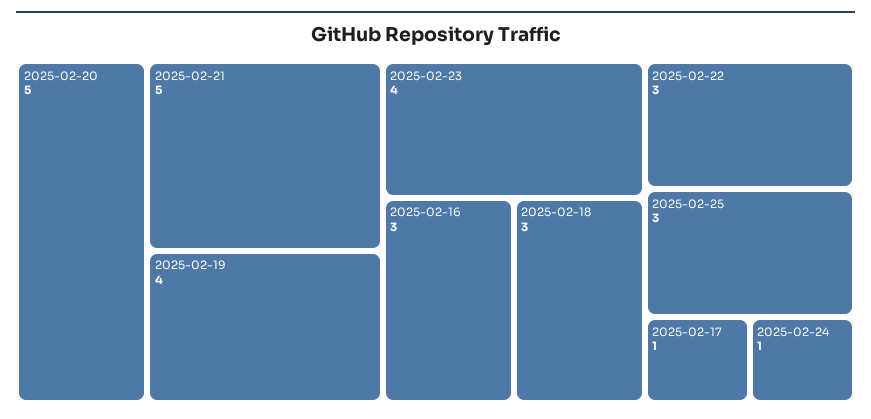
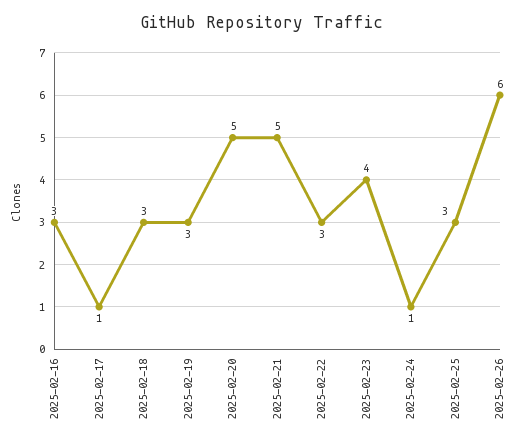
2025-02-19: 4 -> 3
2025-02-26: none -> 6

